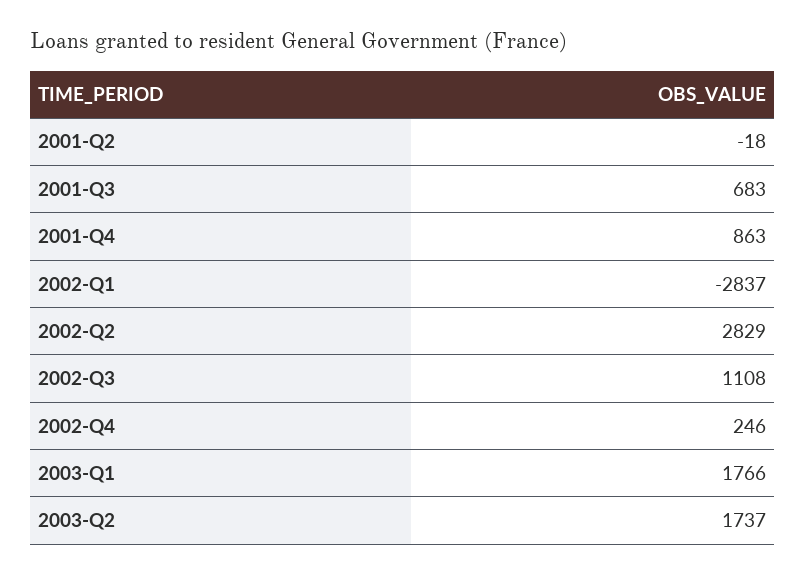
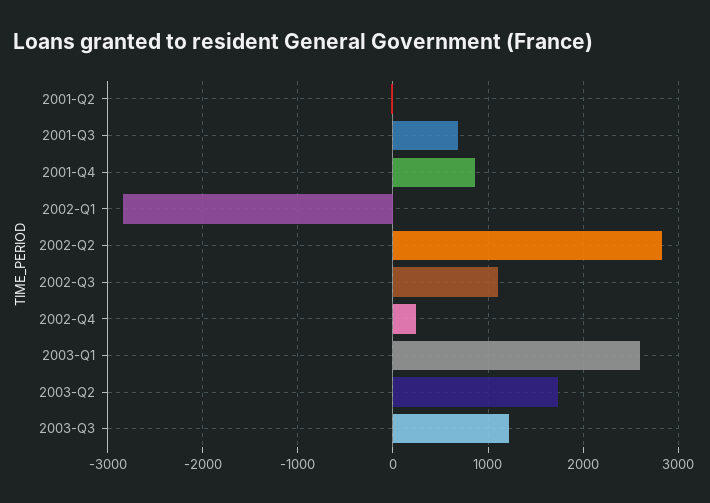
2003-Q1: 1766 -> 2600
2003-Q3: none -> 1200

